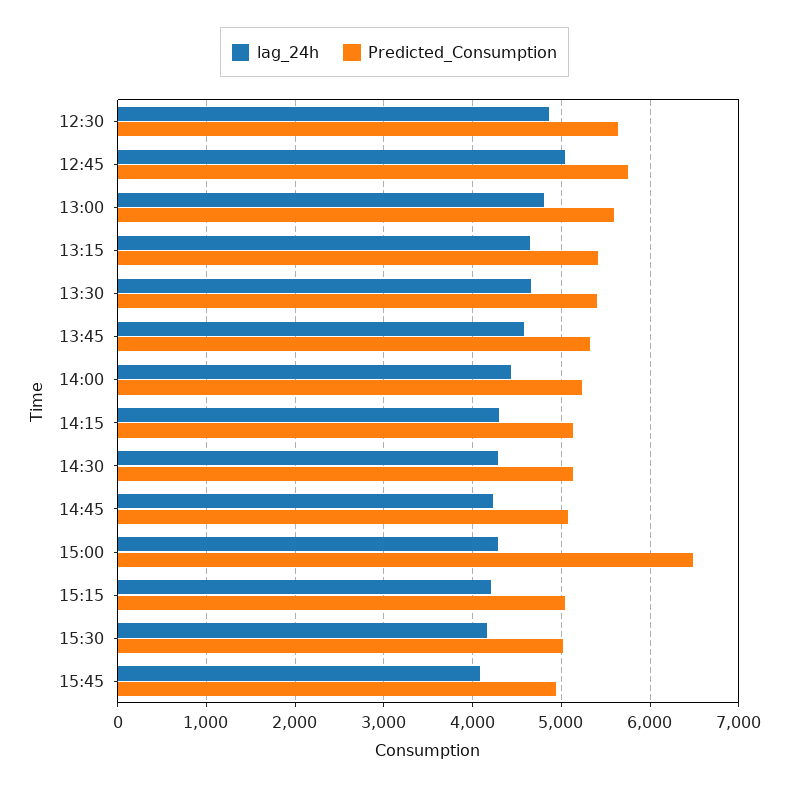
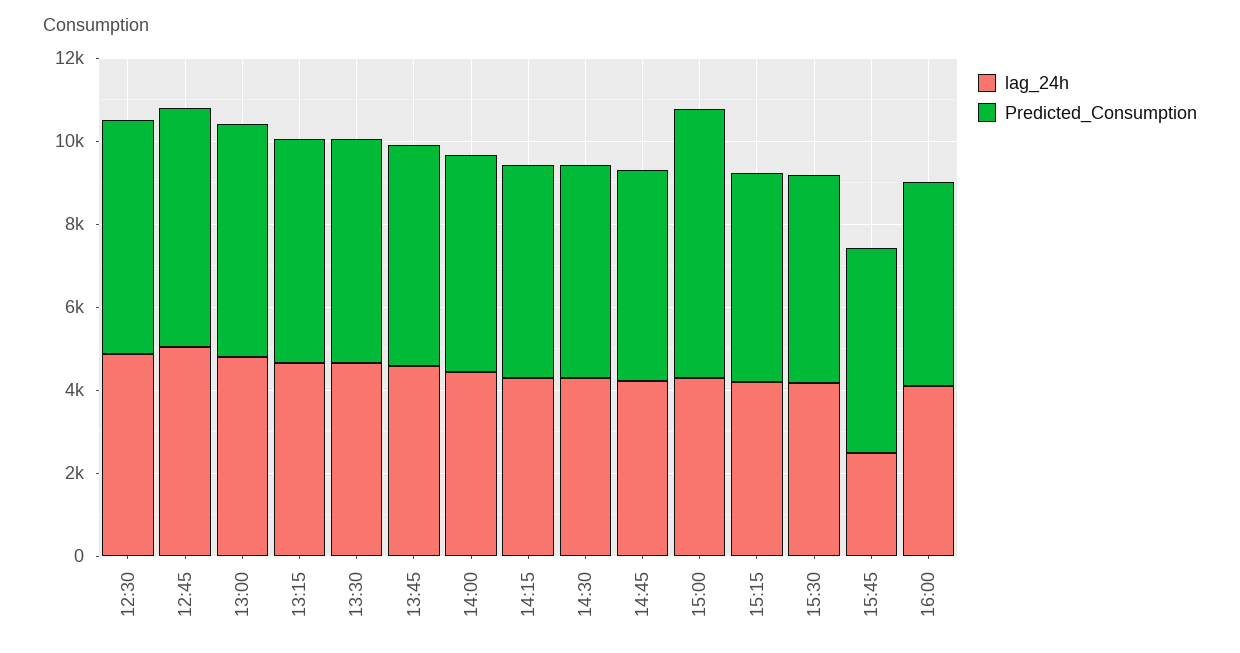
lag_24h, 15:45: 4100 -> 2500
lag_24h, 16:00: none -> 4000
Predicted_Consumption, 16:00: none -> 5000

